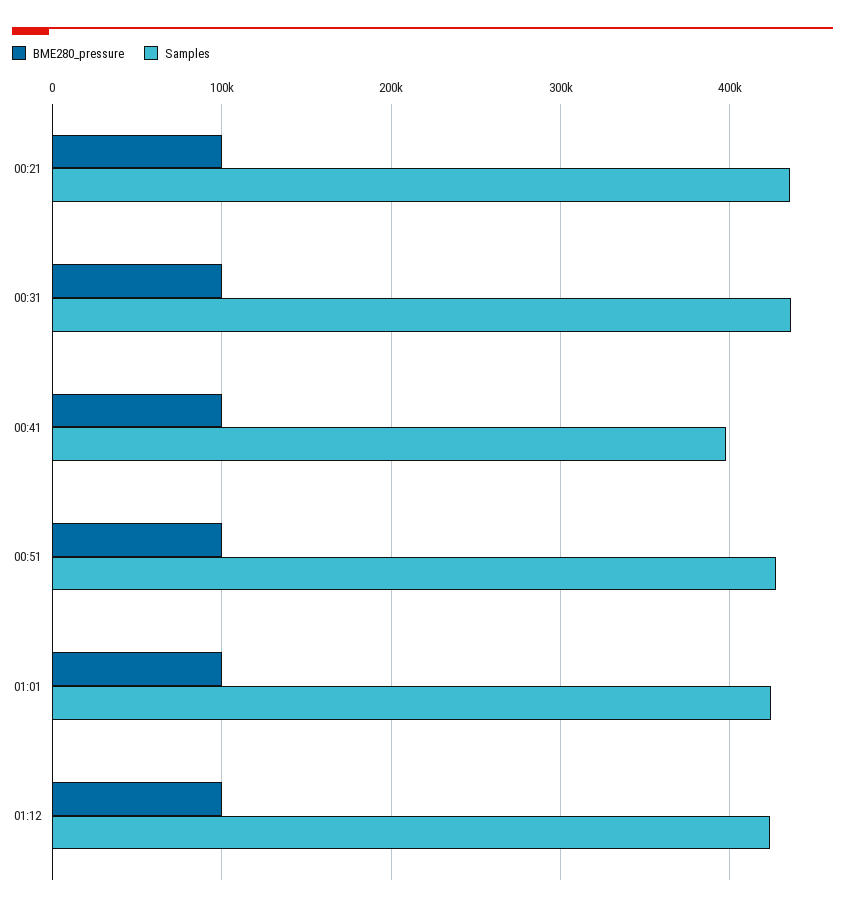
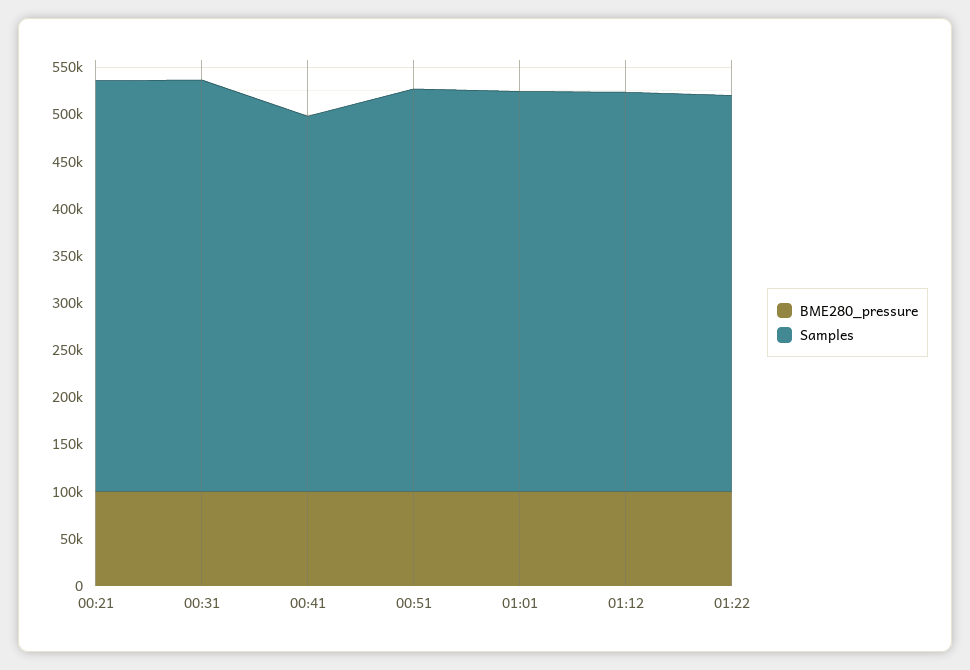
BME280_pressure, 01:22: none -> 100000
Samples, 01:22: none -> 420000

